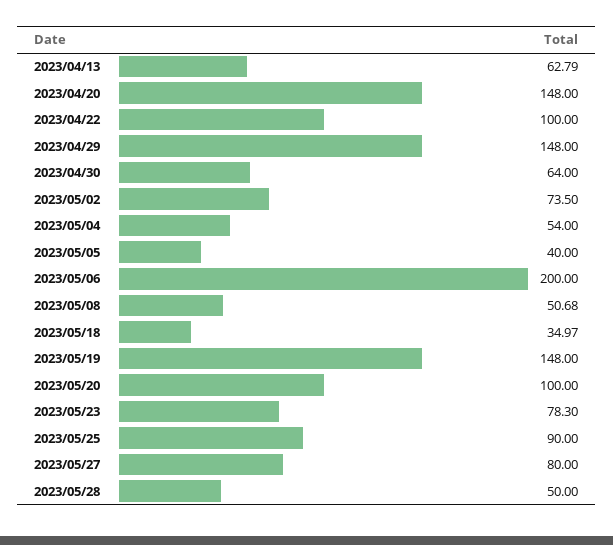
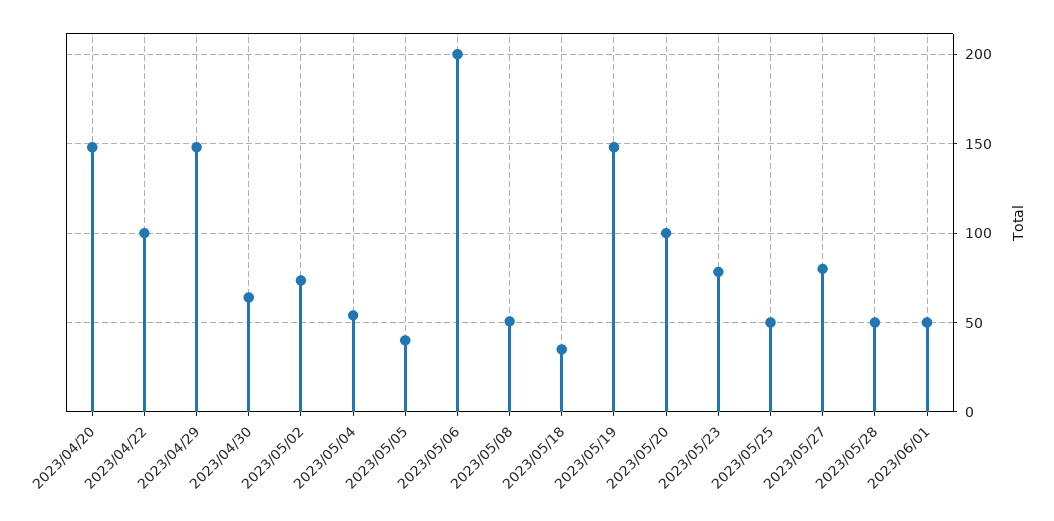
2023/04/13: 62.79 -> none
2023/05/25: 90 -> 50
2023/06/01: none -> 50

